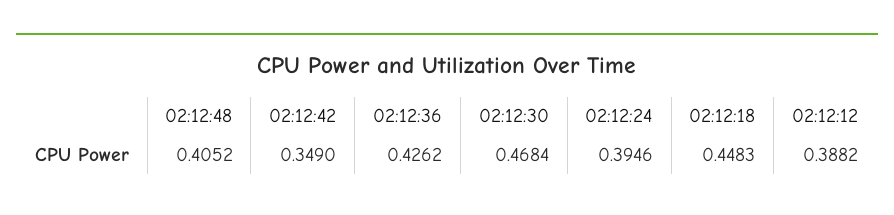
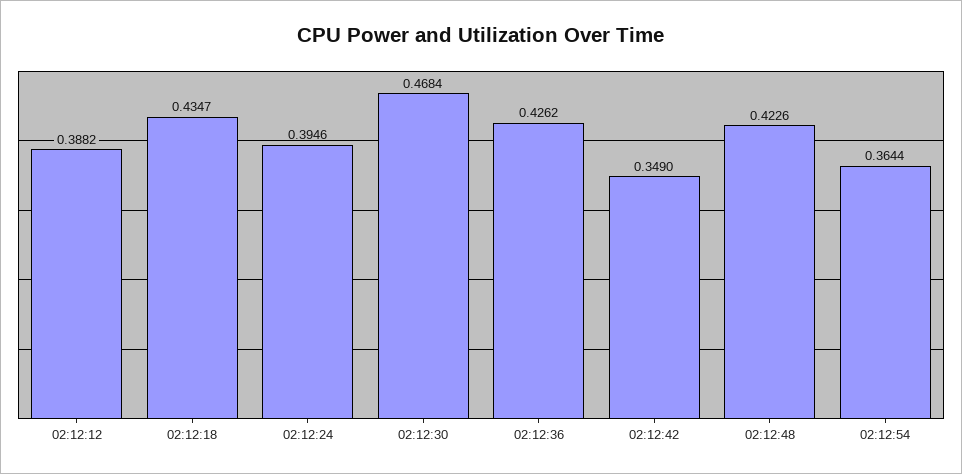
02:12:48: 0.4052 -> 0.4226
02:12:18: 0.4483 -> 0.4347
02:12:54: none -> 0.3644

